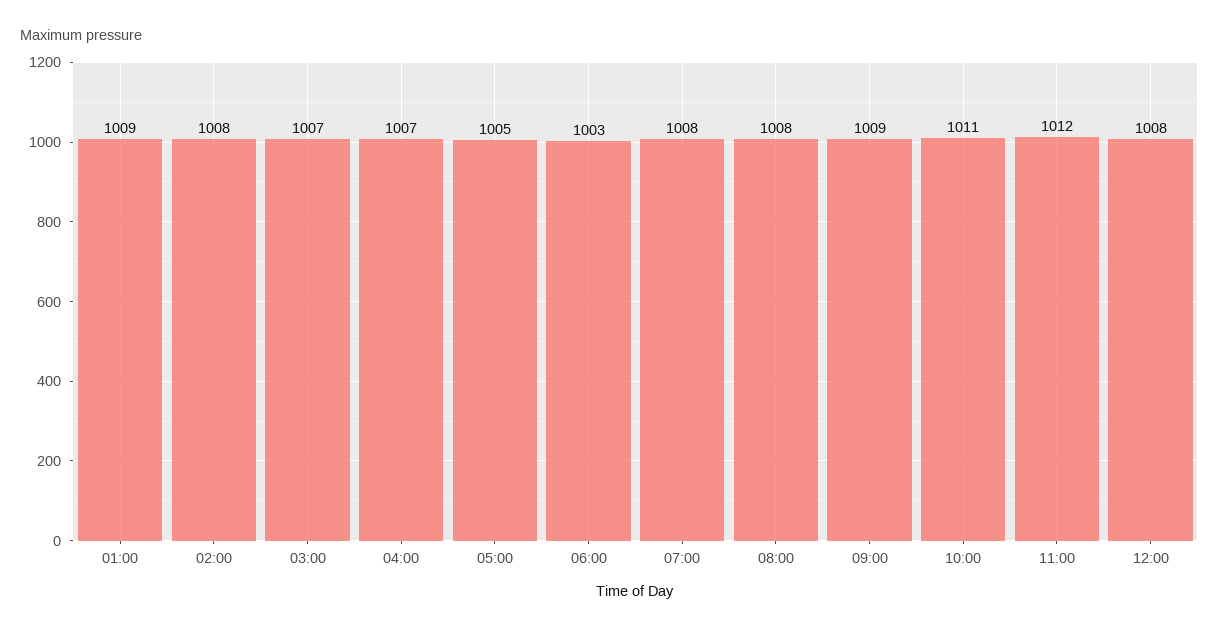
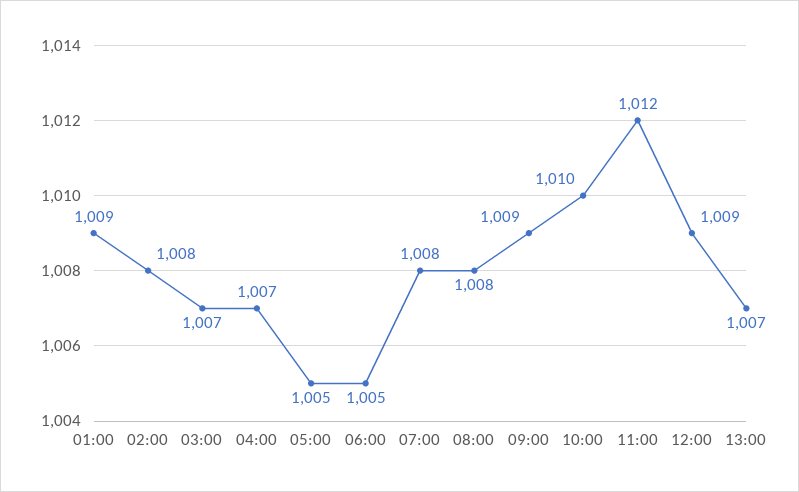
06:00: 1003 -> 1005
10:00: 1011 -> 1010
12:00: 1008 -> 1009
13:00: none -> 1007

